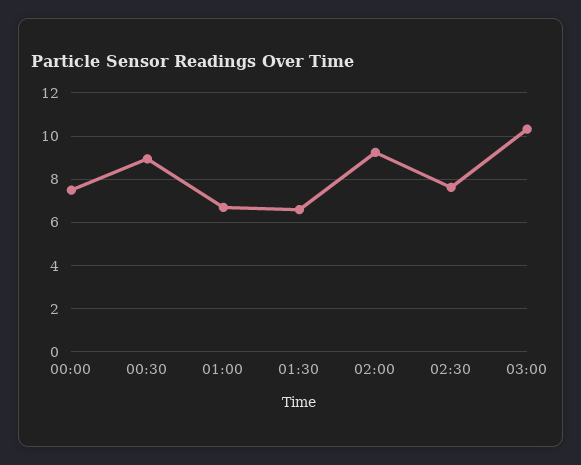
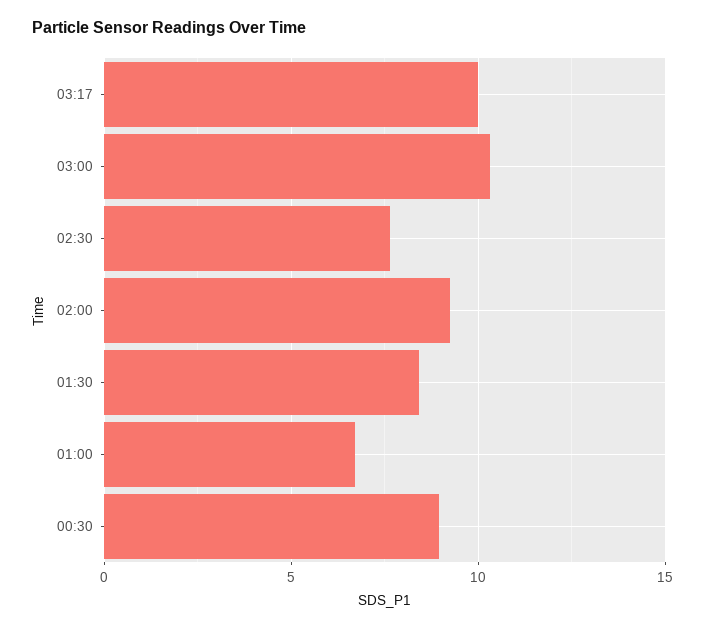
00:00: 7.5 -> none
01:30: 6.5 -> 8.5
03:17: none -> 10

